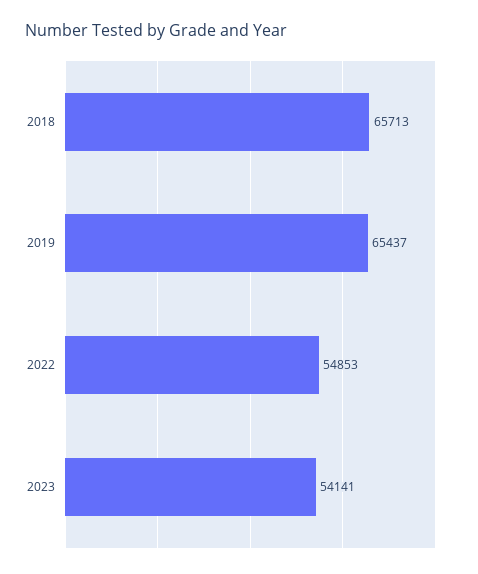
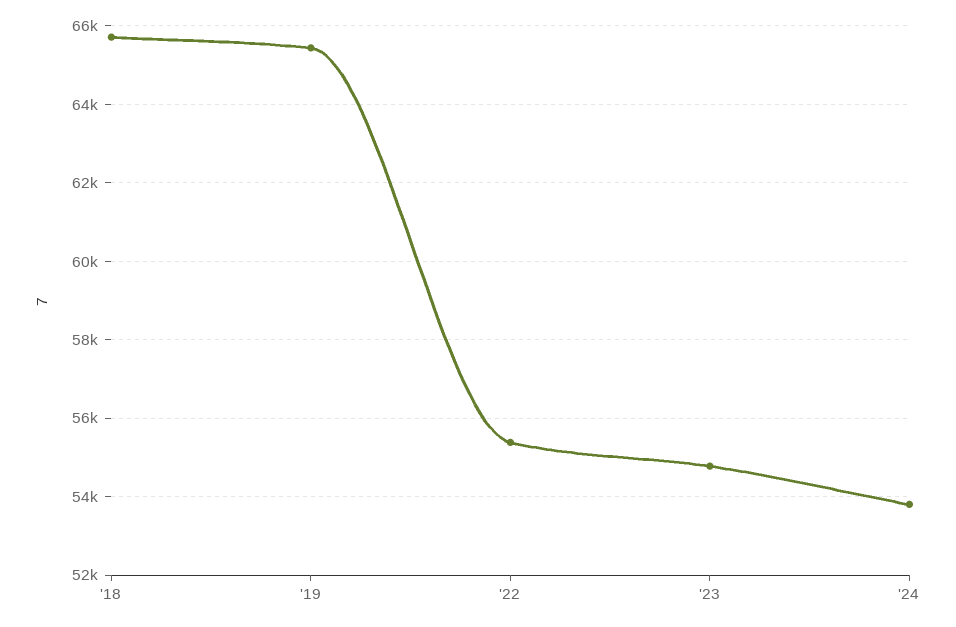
2022: 54853 -> 55400
2023: 54141 -> 54800
'24: none -> 53800

